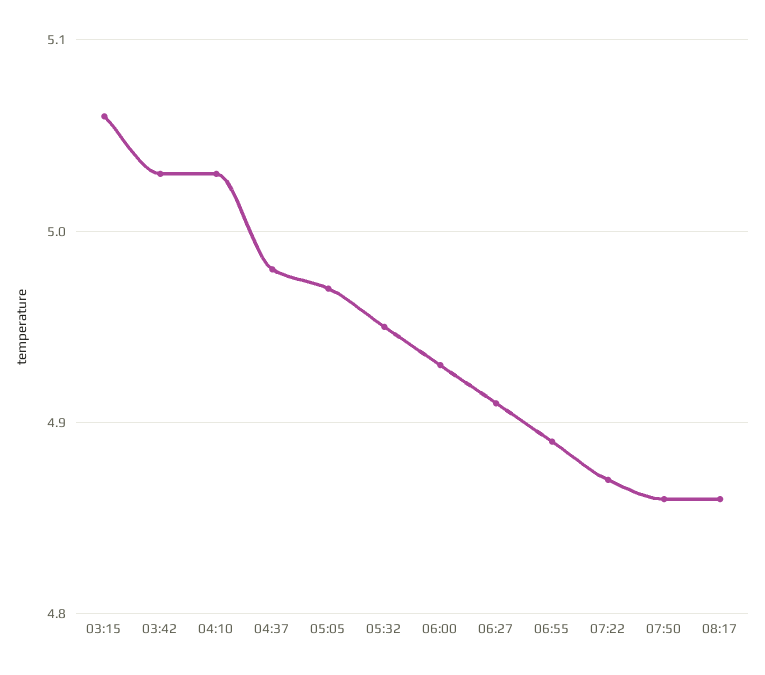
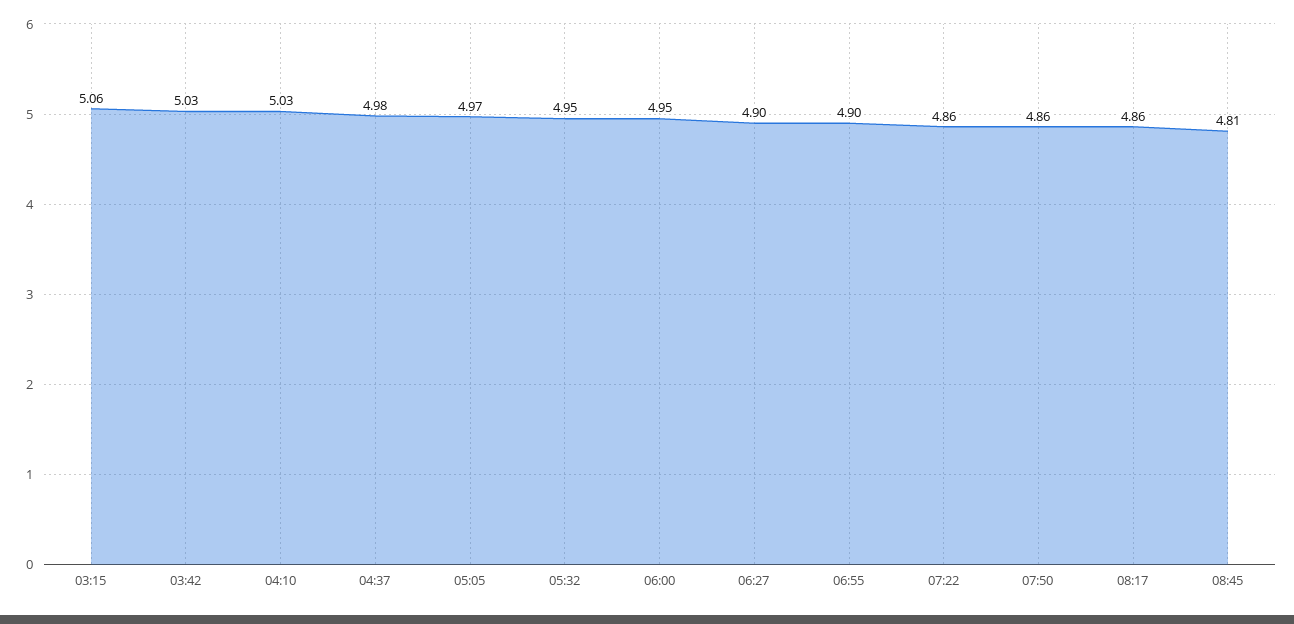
06:00: 4.93 -> 4.95
06:27: 4.91 -> 4.9
06:55: 4.89 -> 4.9
07:22: 4.87 -> 4.86
08:45: none -> 4.81

